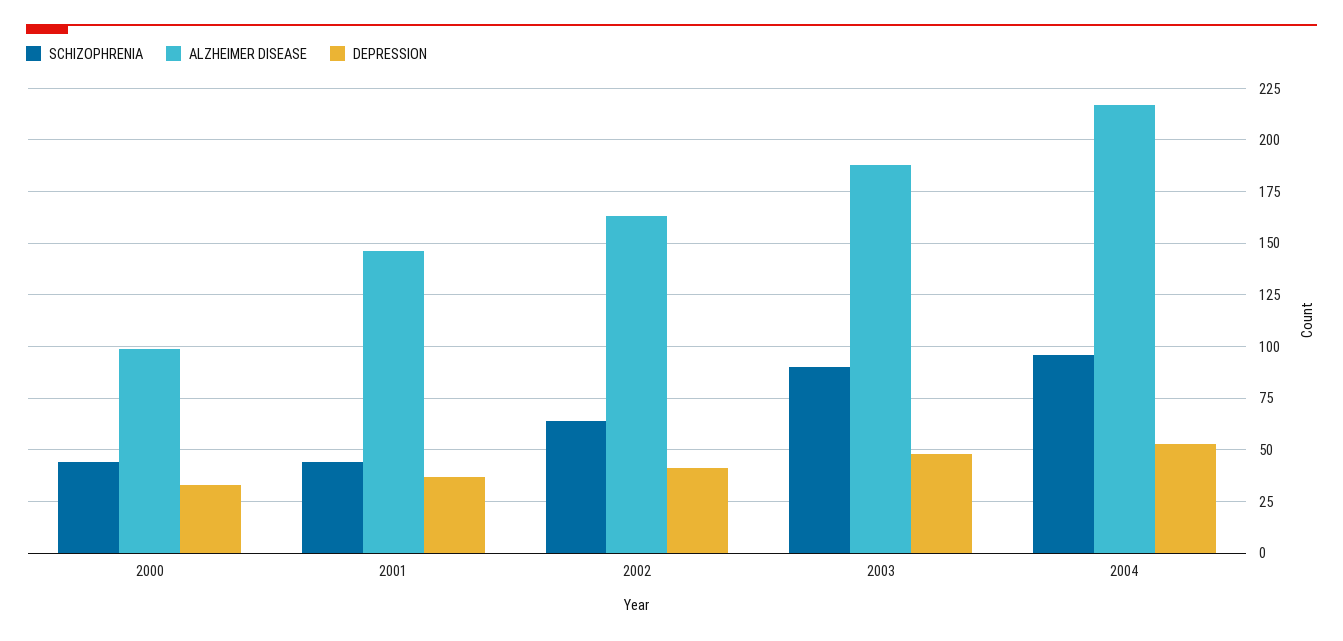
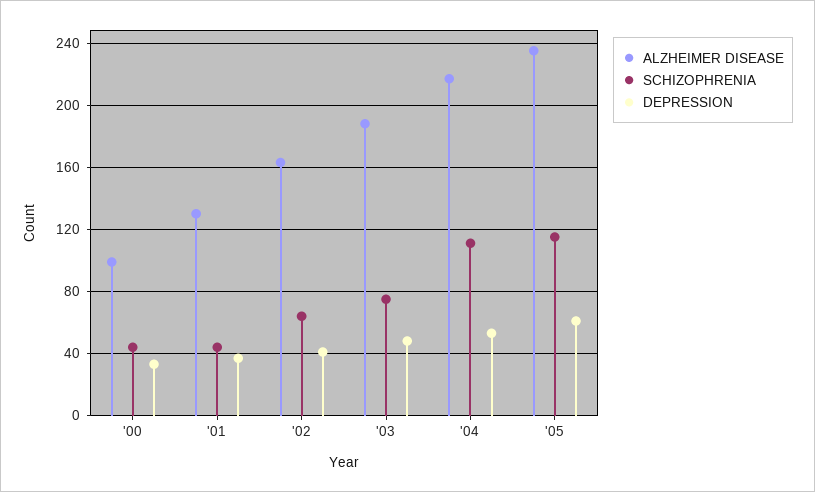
ALZHEIMER DISEASE, 2001: 145 -> 130
SCHIZOPHRENIA, 2003: 90 -> 75
SCHIZOPHRENIA, 2004: 95 -> 110
ALZHEIMER DISEASE, '05: none -> 235
SCHIZOPHRENIA, '05: none -> 115
DEPRESSION, '05: none -> 60

